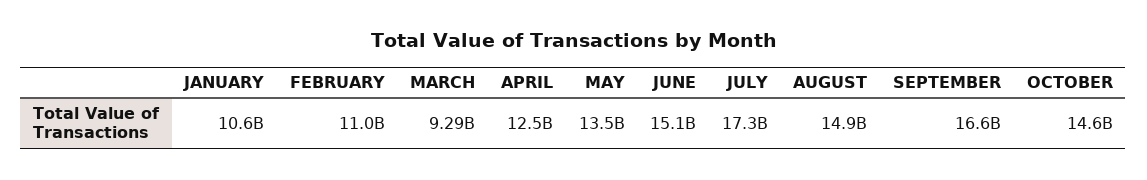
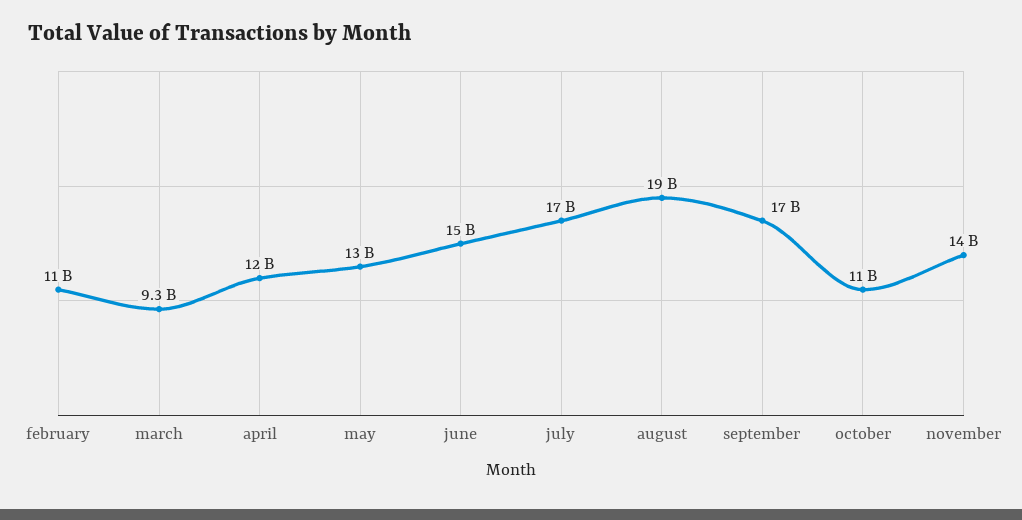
JANUARY: 10600000000 -> none
AUGUST: 14900000000 -> 19000000000
OCTOBER: 14600000000 -> 11000000000
november: none -> 14000000000

